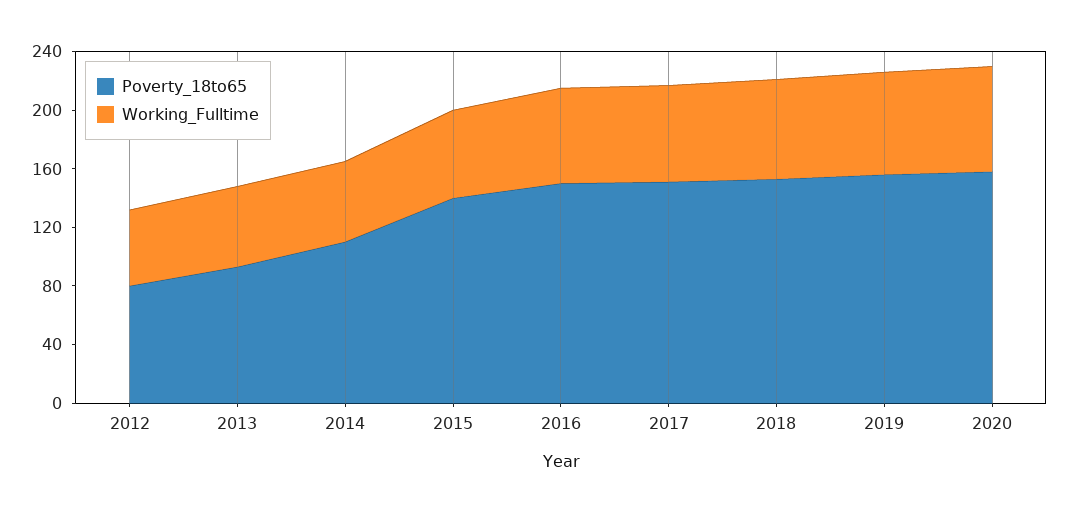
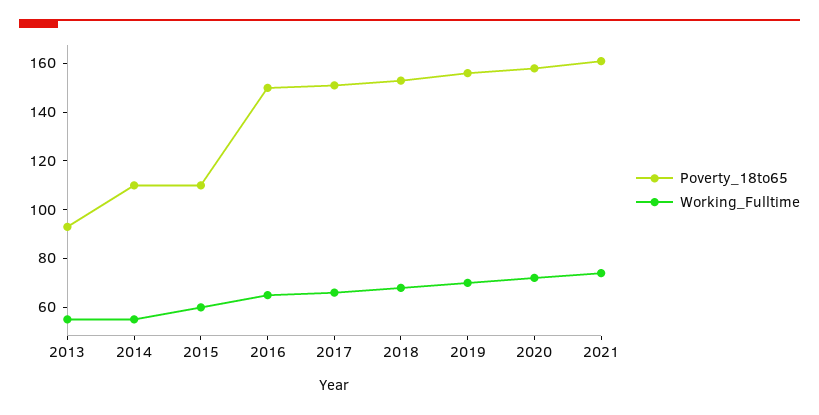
Poverty_18to65, 2012: 80 -> none
Working_Fulltime, 2012: 50 -> none
Poverty_18to65, 2015: 140 -> 110
Poverty_18to65, 2021: none -> 160
Working_Fulltime, 2021: none -> 75

